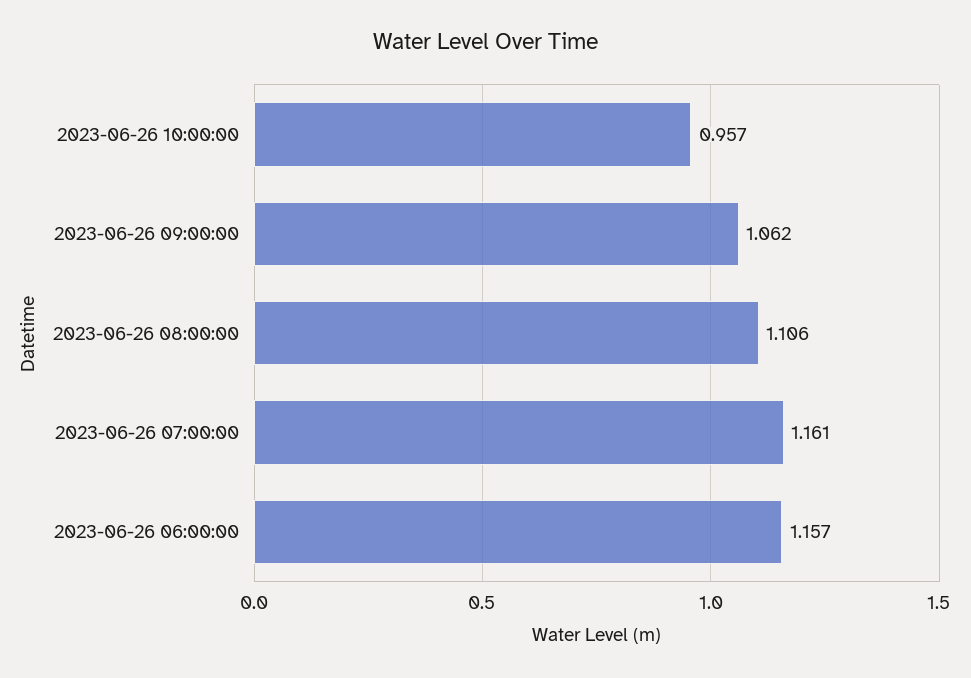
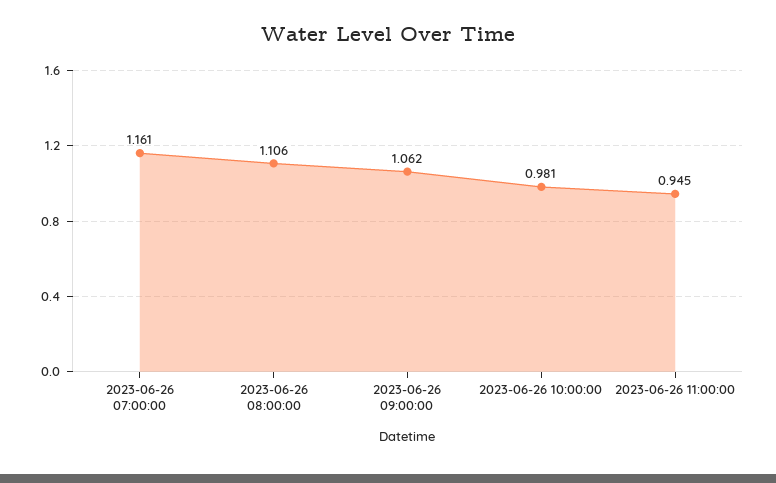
2023-06-26 10:00:00: 0.957 -> 0.981
2023-06-26 06:00:00: 1.157 -> none
2023-06-26 11:00:00: none -> 0.945

